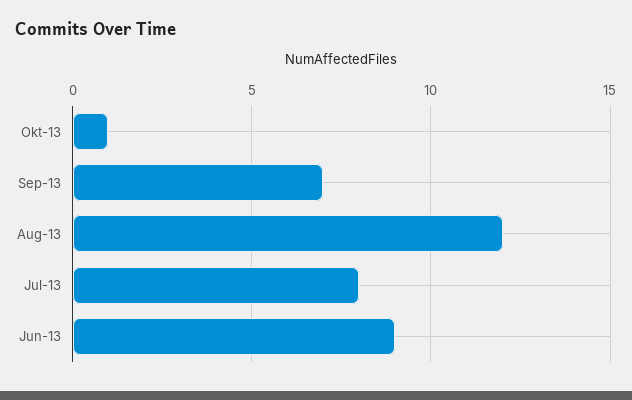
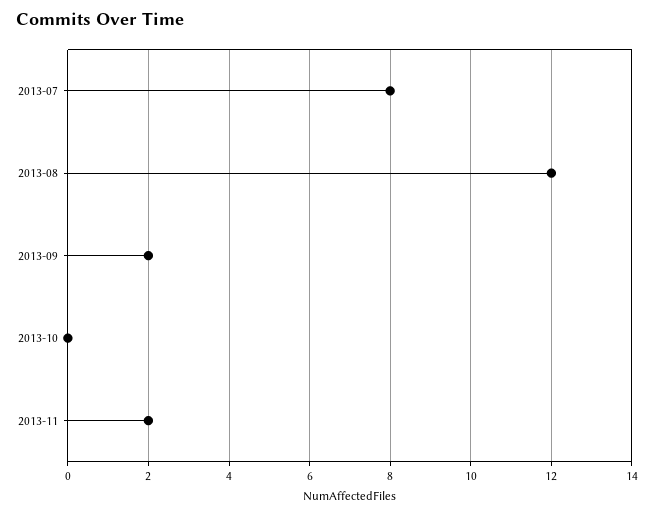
Okt-13: 1 -> 0
Sep-13: 7 -> 2
Jun-13: 9 -> none
2013-11: none -> 2

